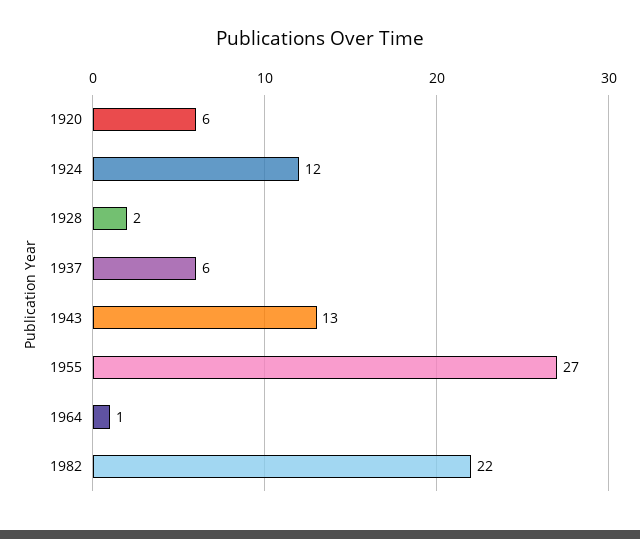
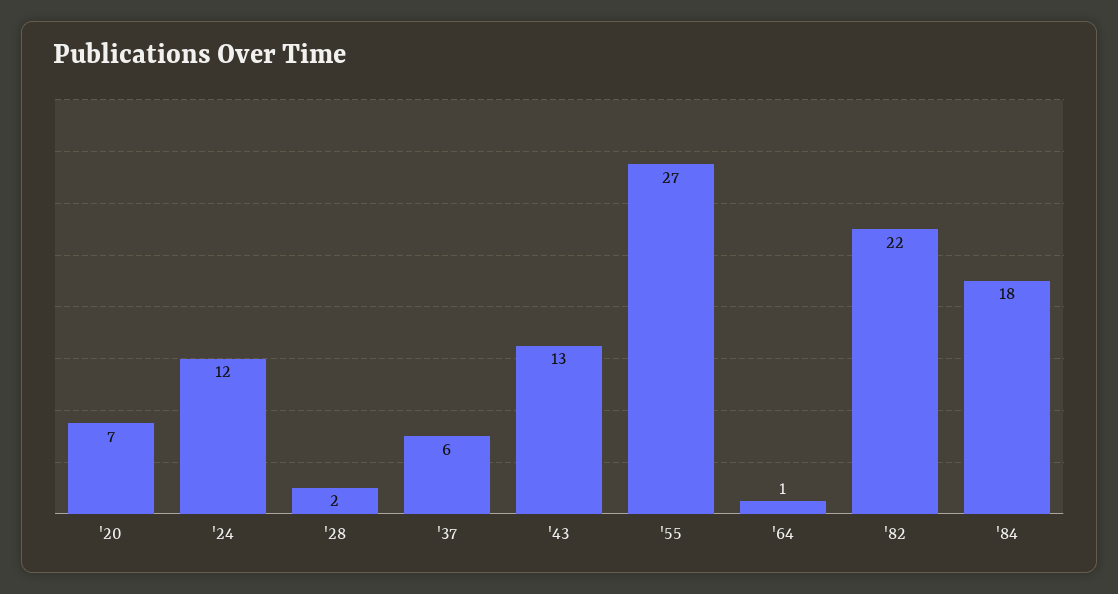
1920: 6 -> 7
'84: none -> 18

